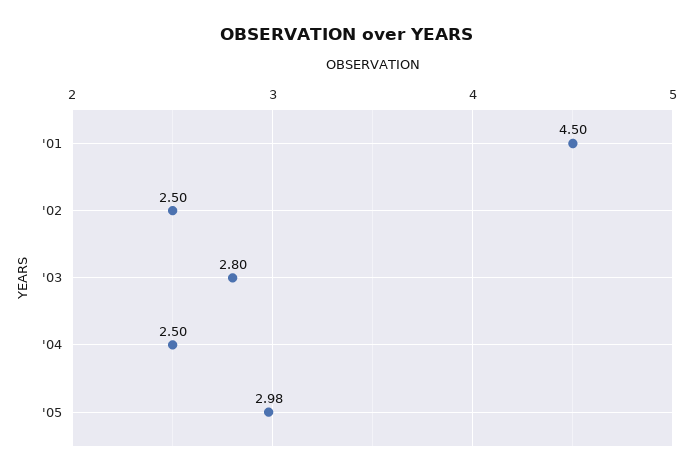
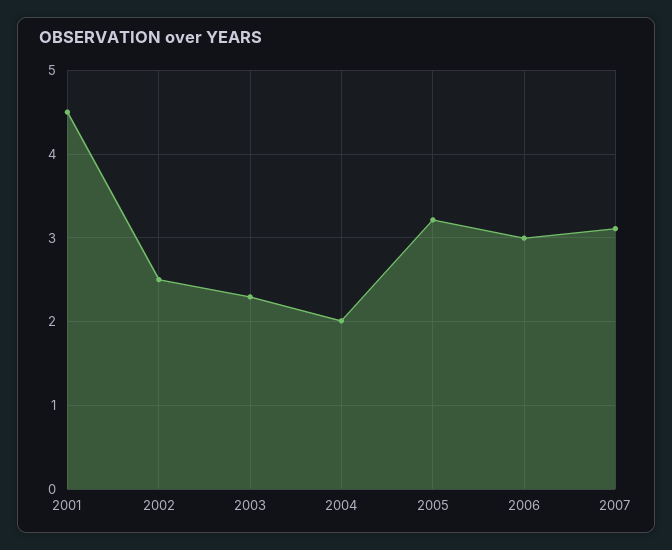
'03: 2.8 -> 2.3
'04: 2.5 -> 2
'05: 2.98 -> 3.2
2006: none -> 3
2007: none -> 3.1

